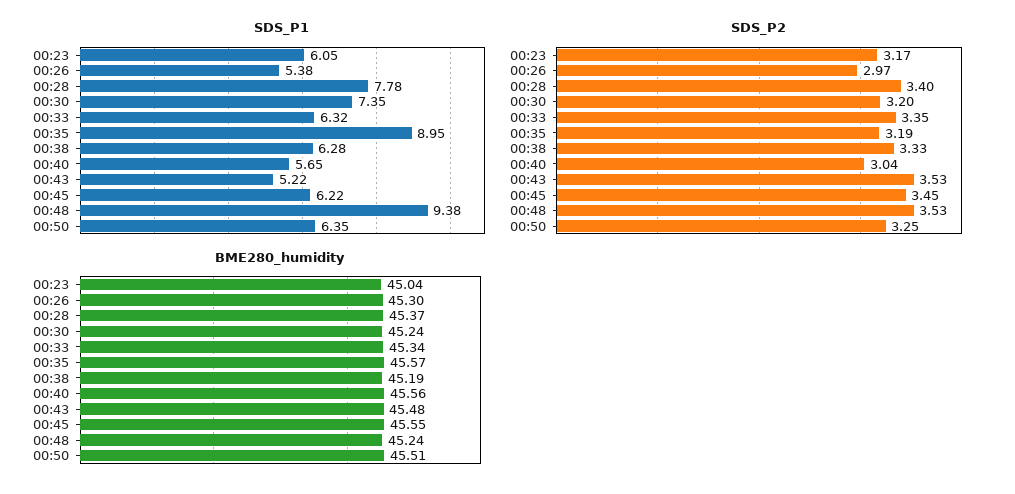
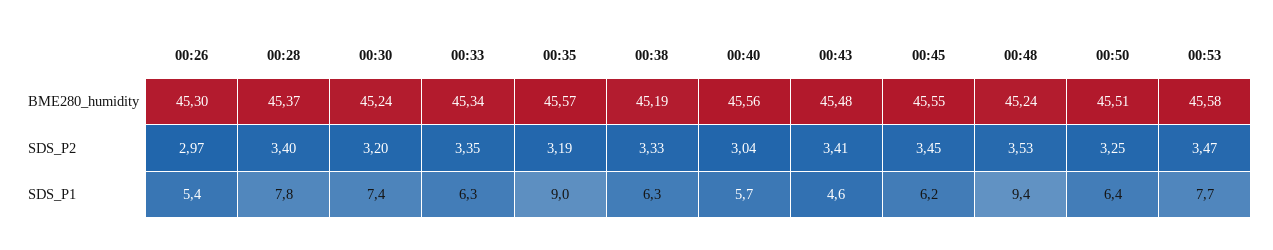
SDS_P1, 00:23: 6.05 -> none
SDS_P1, 00:43: 5.22 -> 4.6
SDS_P2, 00:23: 3.17 -> none
SDS_P2, 00:43: 3.53 -> 3.41
BME280_humidity, 00:23: 45.04 -> none
BME280_humidity, 00:53: none -> 45.58
SDS_P2, 00:53: none -> 3.47
SDS_P1, 00:53: none -> 7.7

